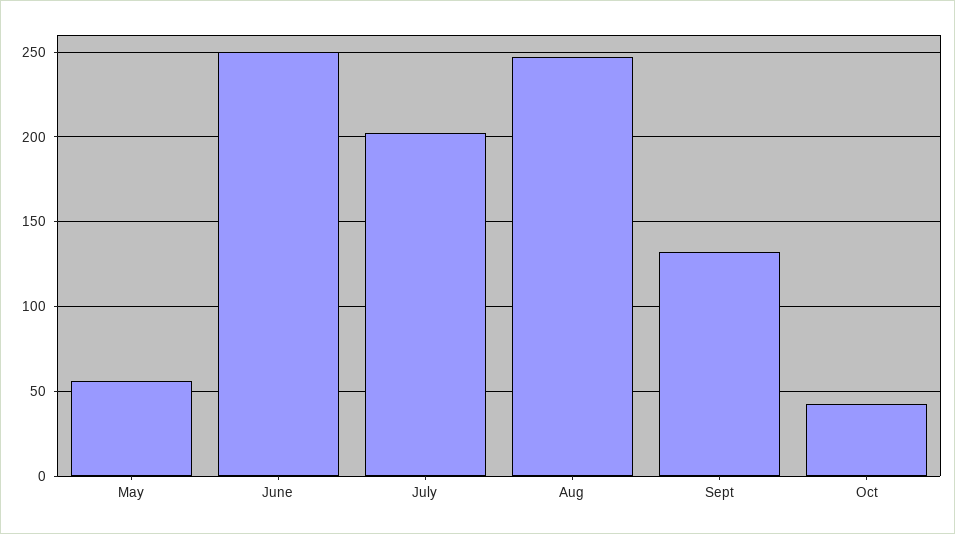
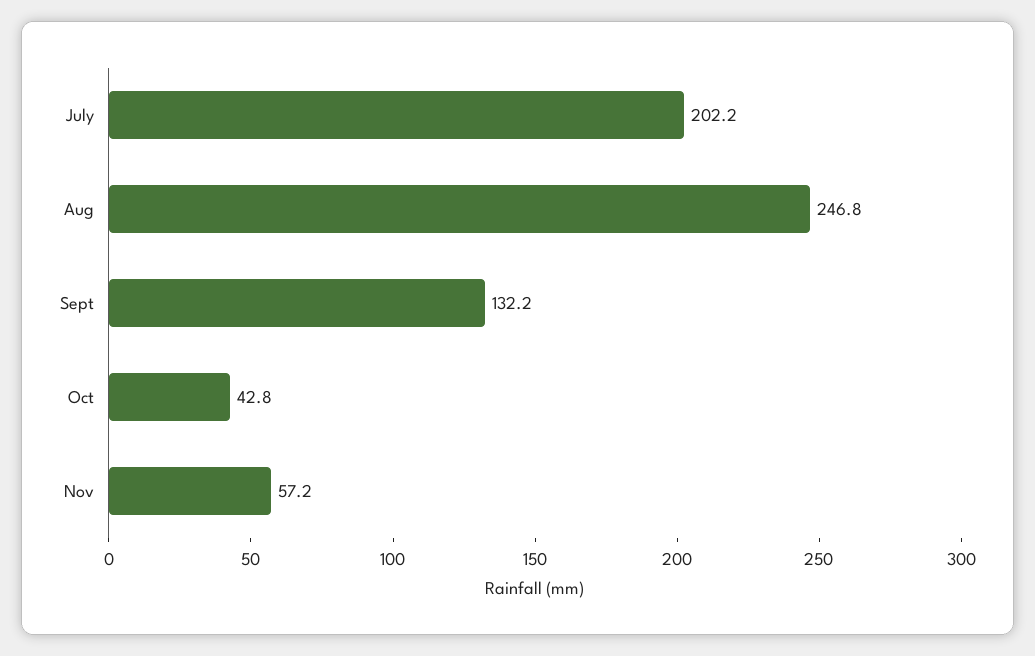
May: 55 -> none
June: 250 -> none
Nov: none -> 57.2

